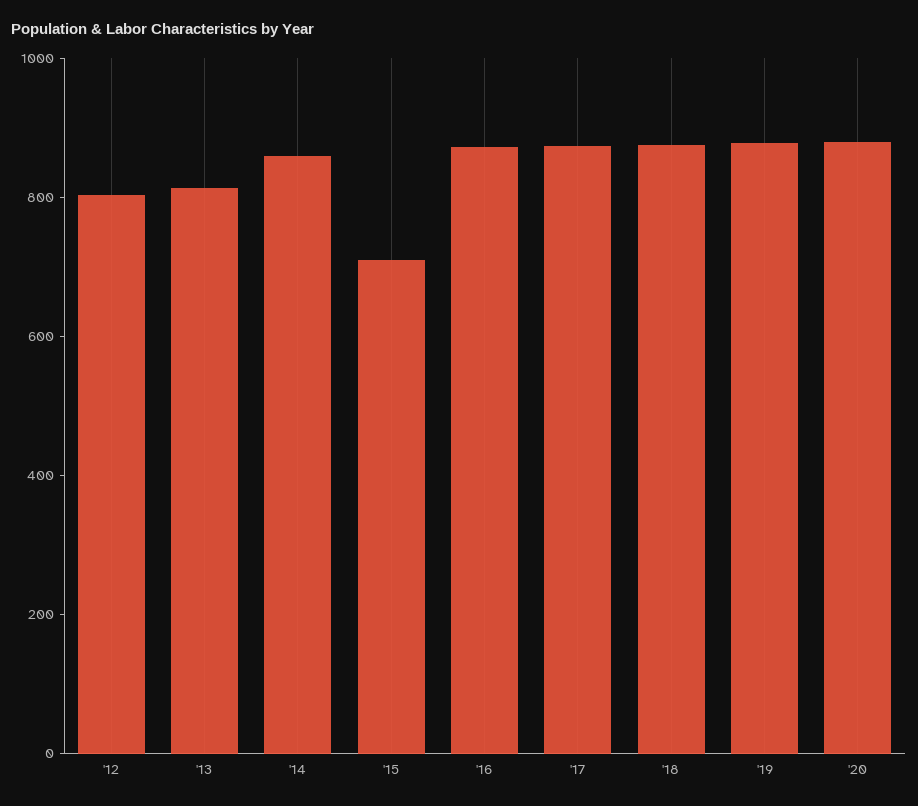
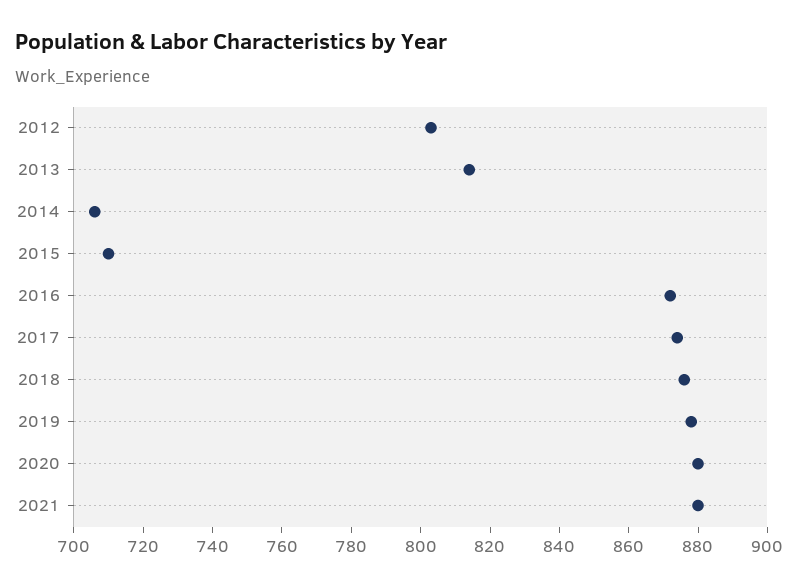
'14: 850 -> 705
2021: none -> 880

